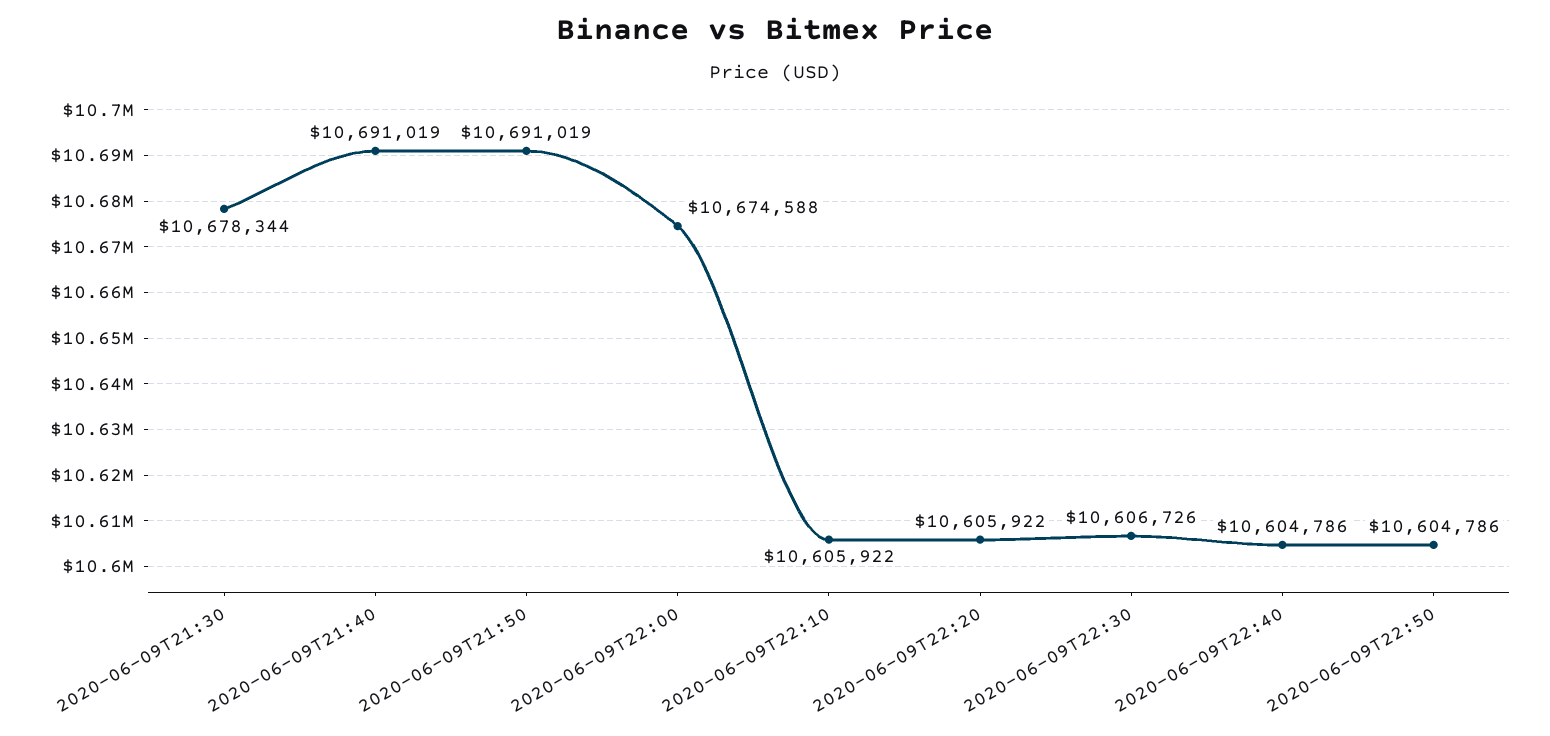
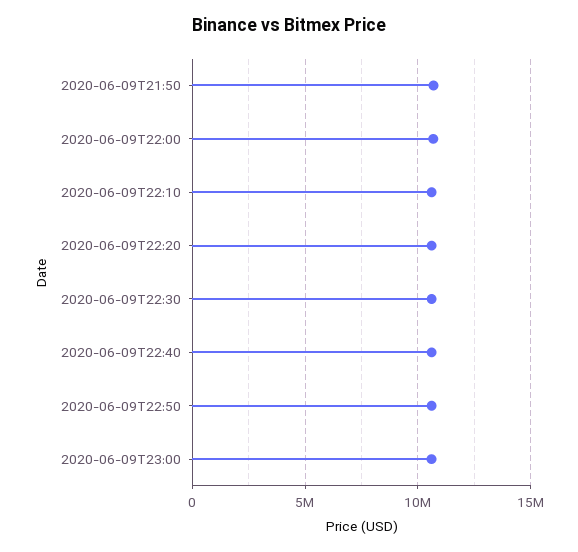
2020-06-09T21:30: 10678344 -> none
2020-06-09T21:40: 10691019 -> none
2020-06-09T23:00: none -> 10500000

